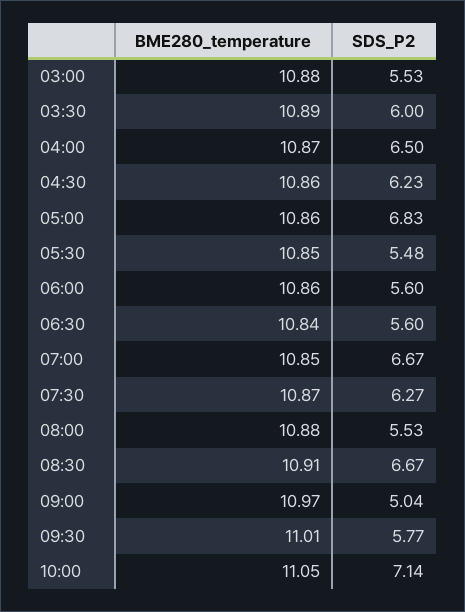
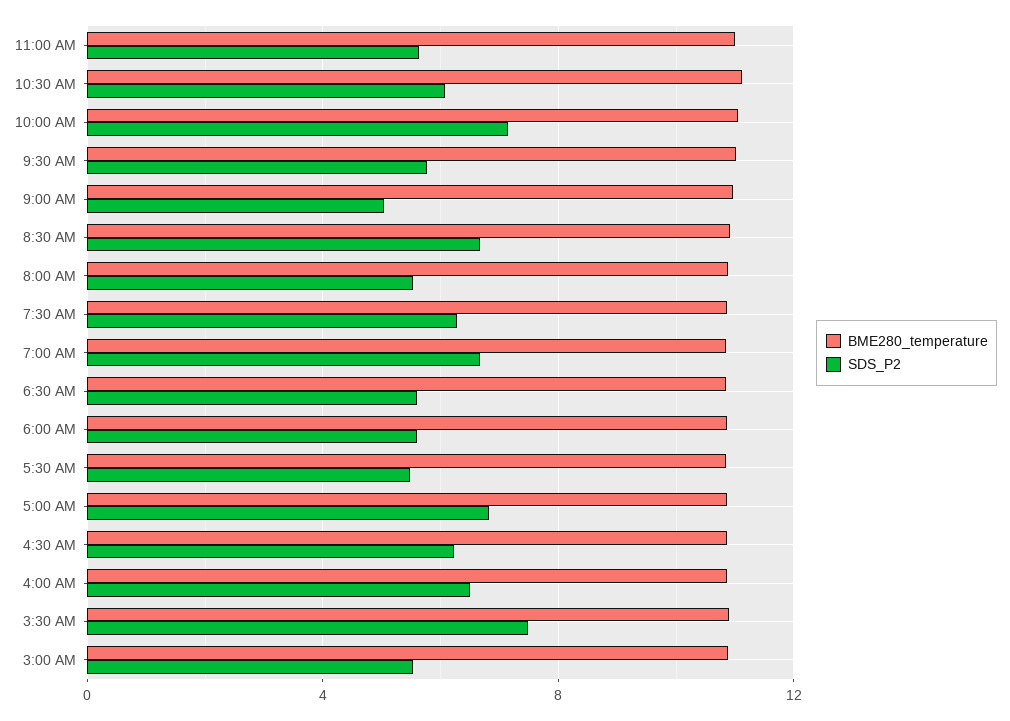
SDS_P2, 03:30: 6 -> 7.5
BME280_temperature, 11:00 AM: none -> 11
SDS_P2, 11:00 AM: none -> 5.5
BME280_temperature, 10:30 AM: none -> 11
SDS_P2, 10:30 AM: none -> 6

